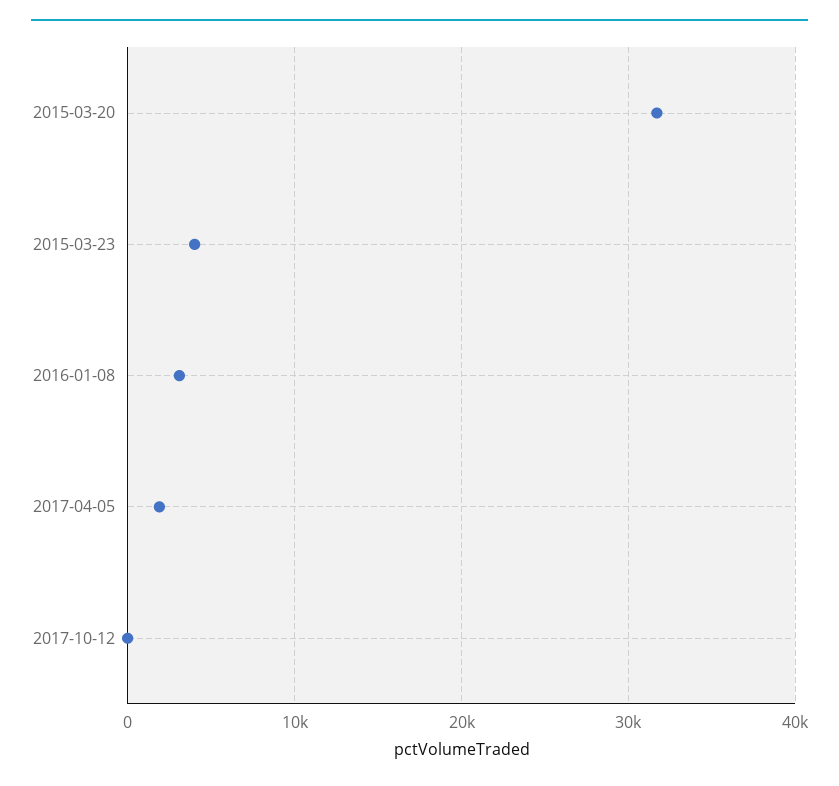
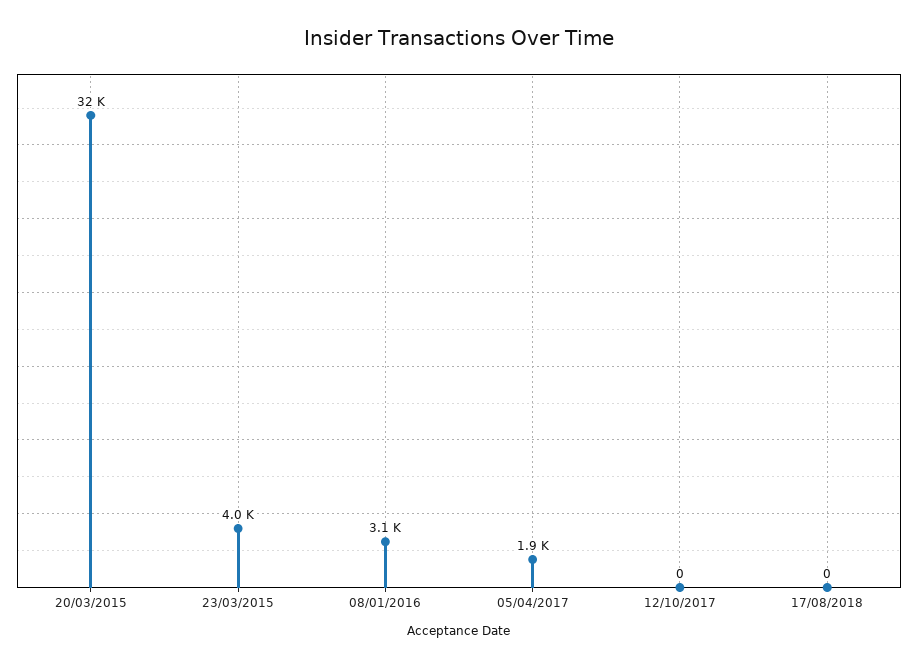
17/08/2018: none -> 0

